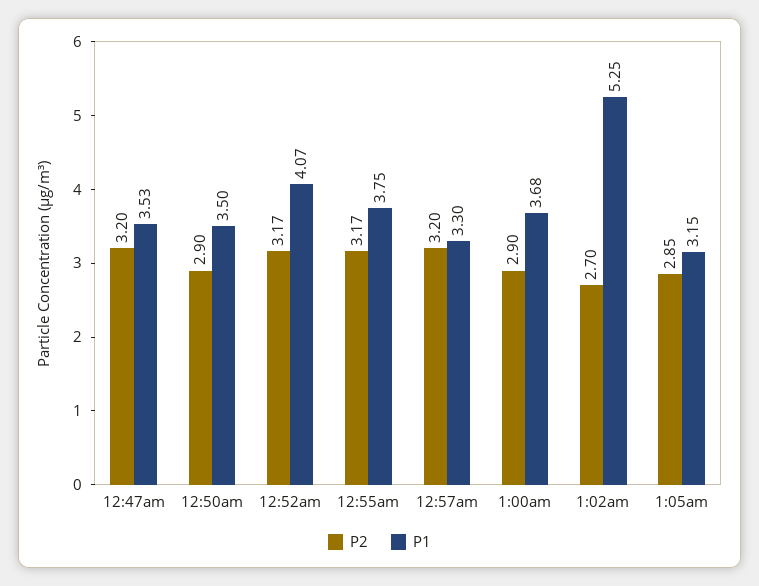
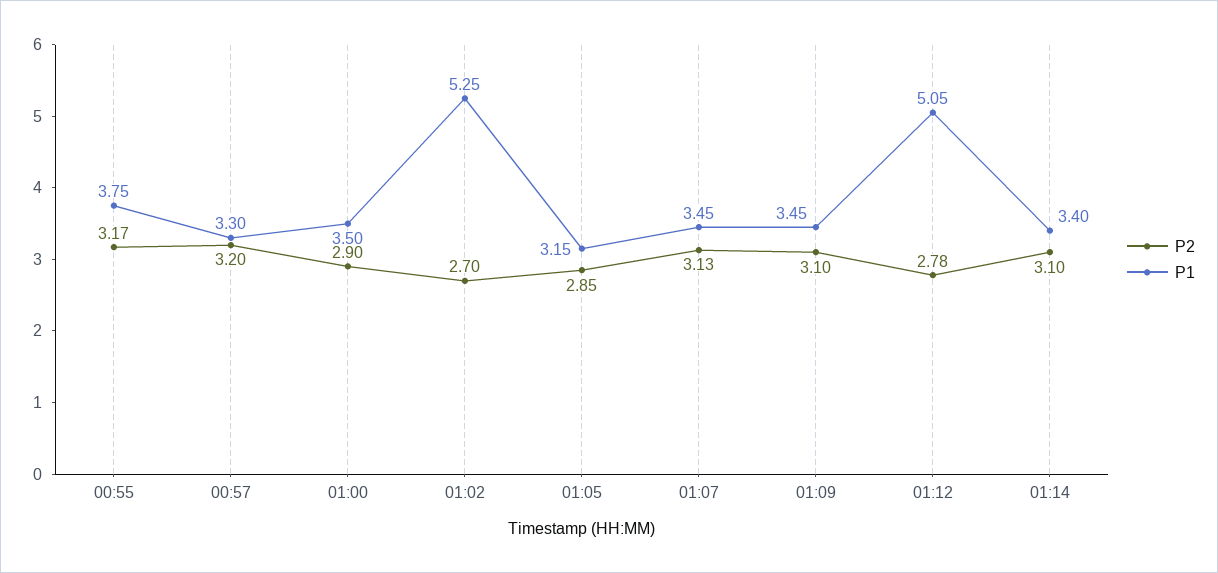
P2, 12:47am: 3.2 -> none
P1, 12:47am: 3.53 -> none
P2, 12:50am: 2.9 -> none
P1, 12:50am: 3.5 -> none
P2, 12:52am: 3.17 -> none
P1, 12:52am: 4.07 -> none
P1, 1:00am: 3.68 -> 3.5
P2, 01:07: none -> 3.13
P1, 01:07: none -> 3.45
P2, 01:09: none -> 3.1
P1, 01:09: none -> 3.45
P2, 01:12: none -> 2.78
P1, 01:12: none -> 5.05
P2, 01:14: none -> 3.1
P1, 01:14: none -> 3.4

